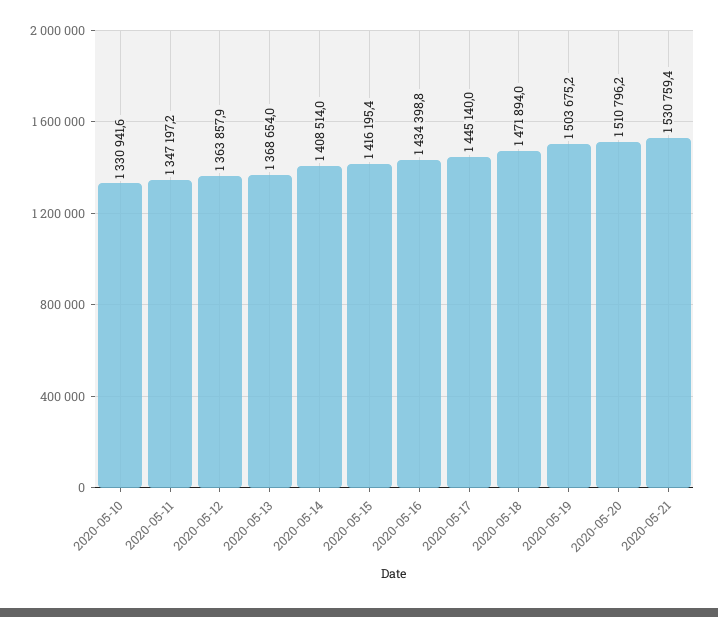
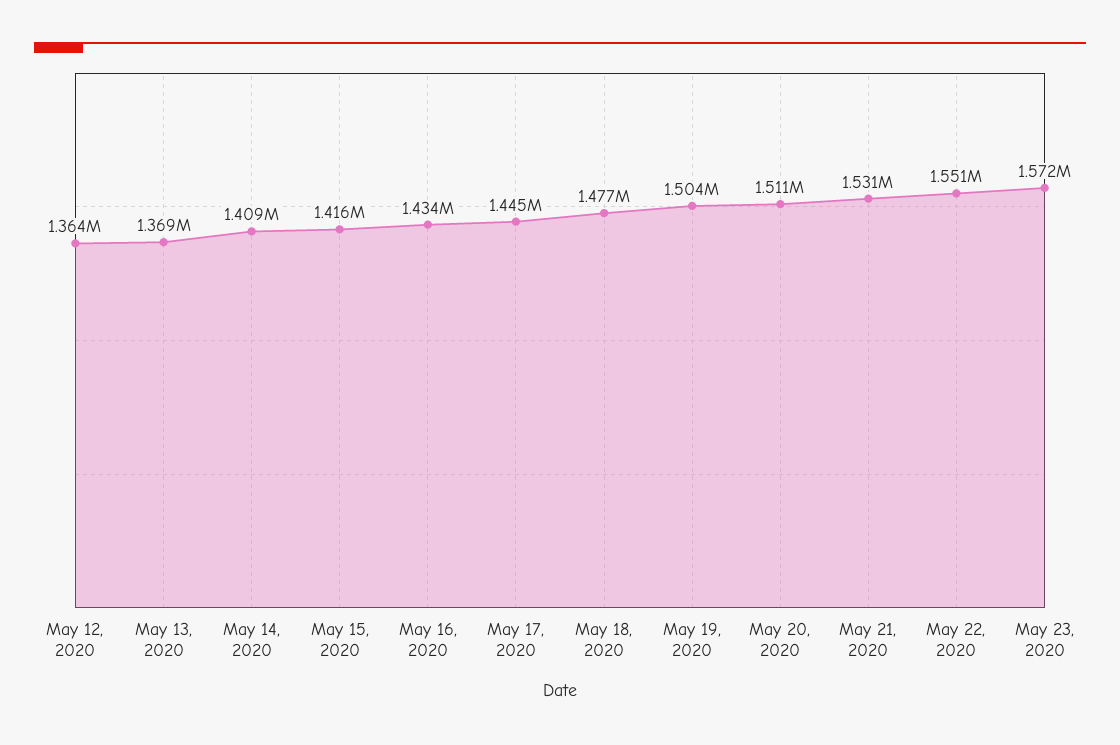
2020-05-10: 1330941.6 -> none
2020-05-11: 1347197.2 -> none
2020-05-18: 1471894 -> 1477000
May 22, 2020: none -> 1551000
May 23, 2020: none -> 1572000

